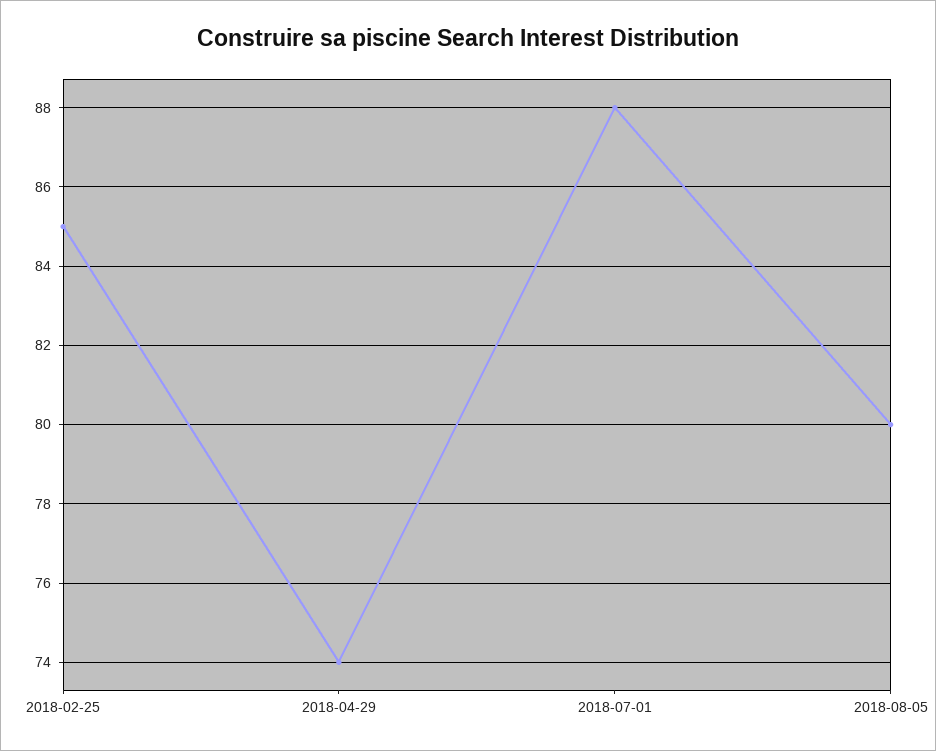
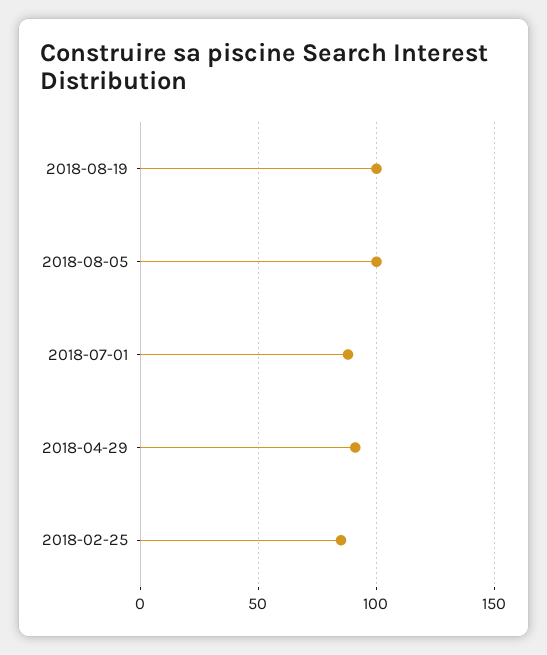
2018-04-29: 74 -> 90
2018-08-05: 80 -> 100
2018-08-19: none -> 100

